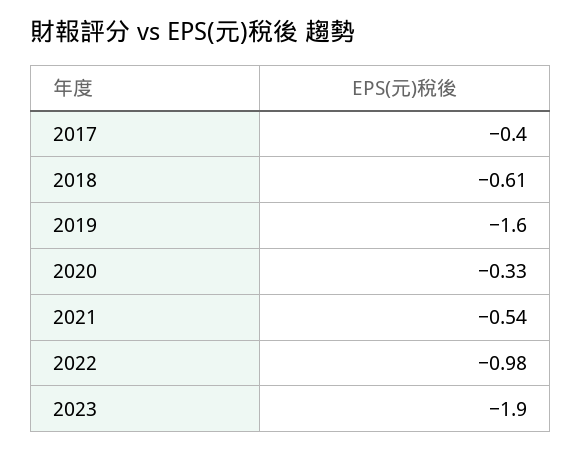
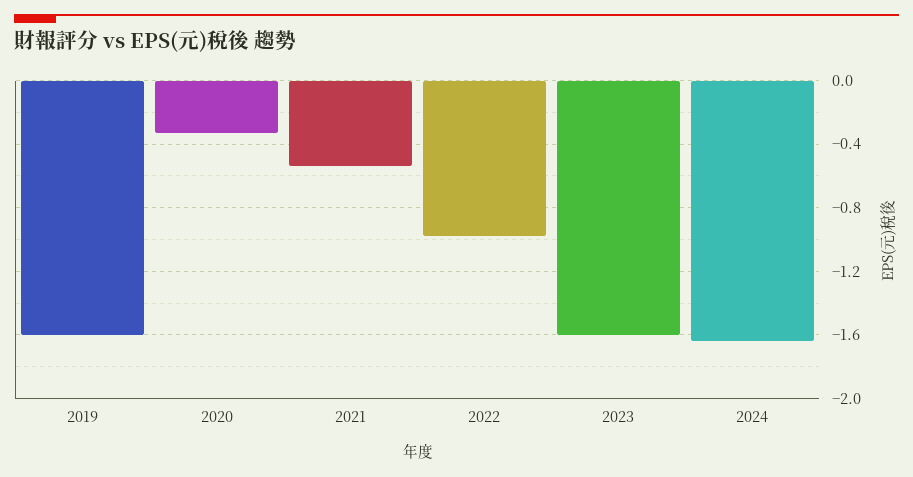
2017: -0.4 -> none
2018: -0.61 -> none
2023: -1.9 -> -1.6
2024: none -> -1.65

